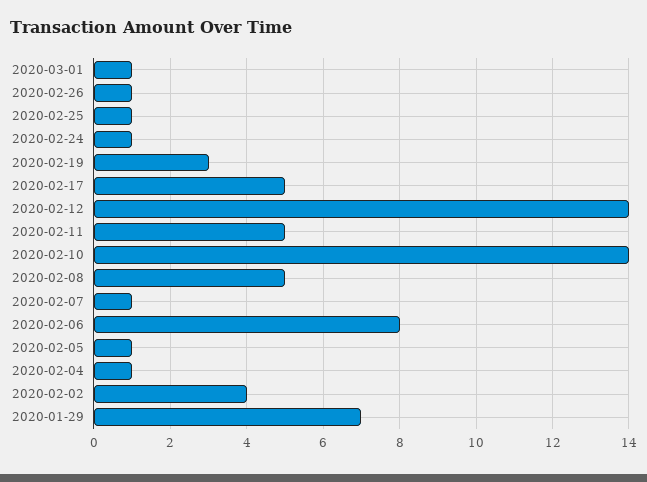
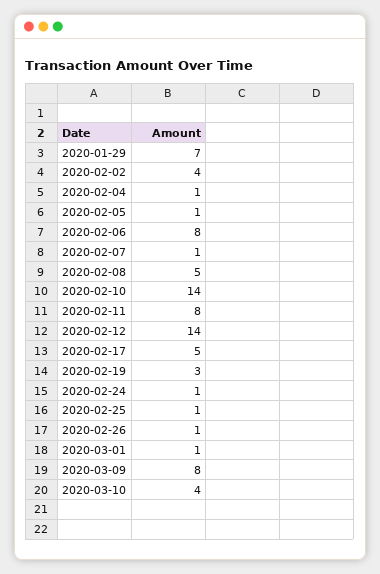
2020-02-11: 5 -> 8
2020-03-09: none -> 8
2020-03-10: none -> 4

